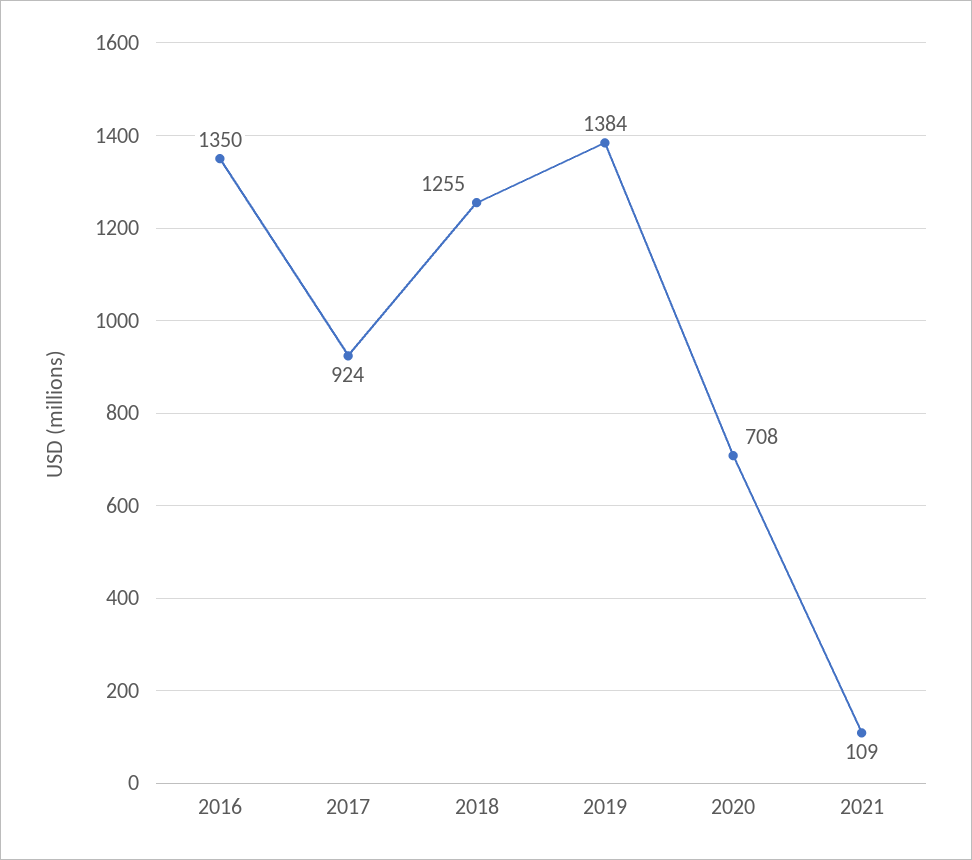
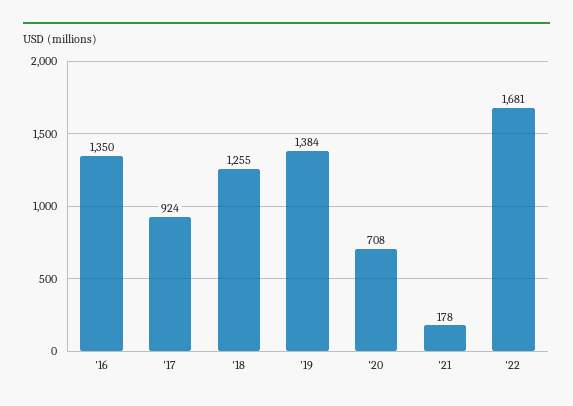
2021: 109 -> 178
'22: none -> 1681

